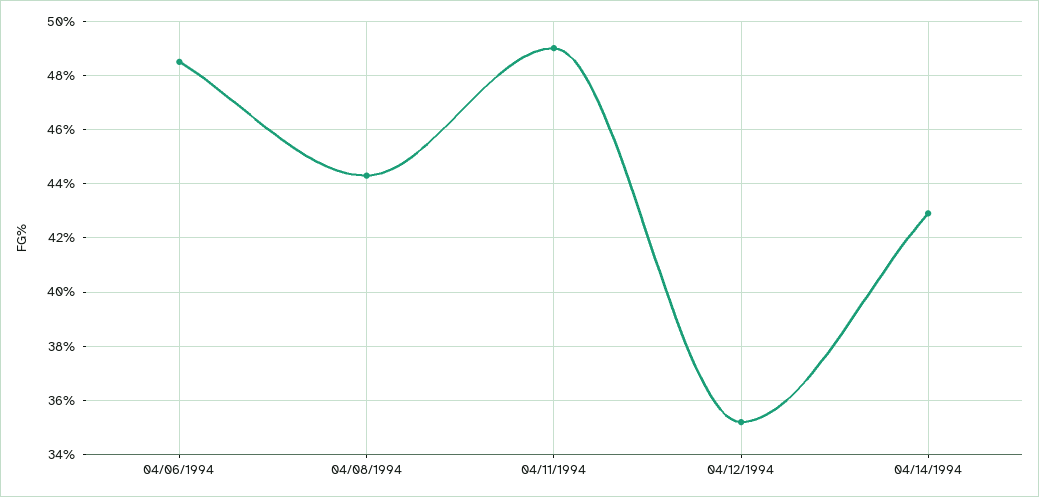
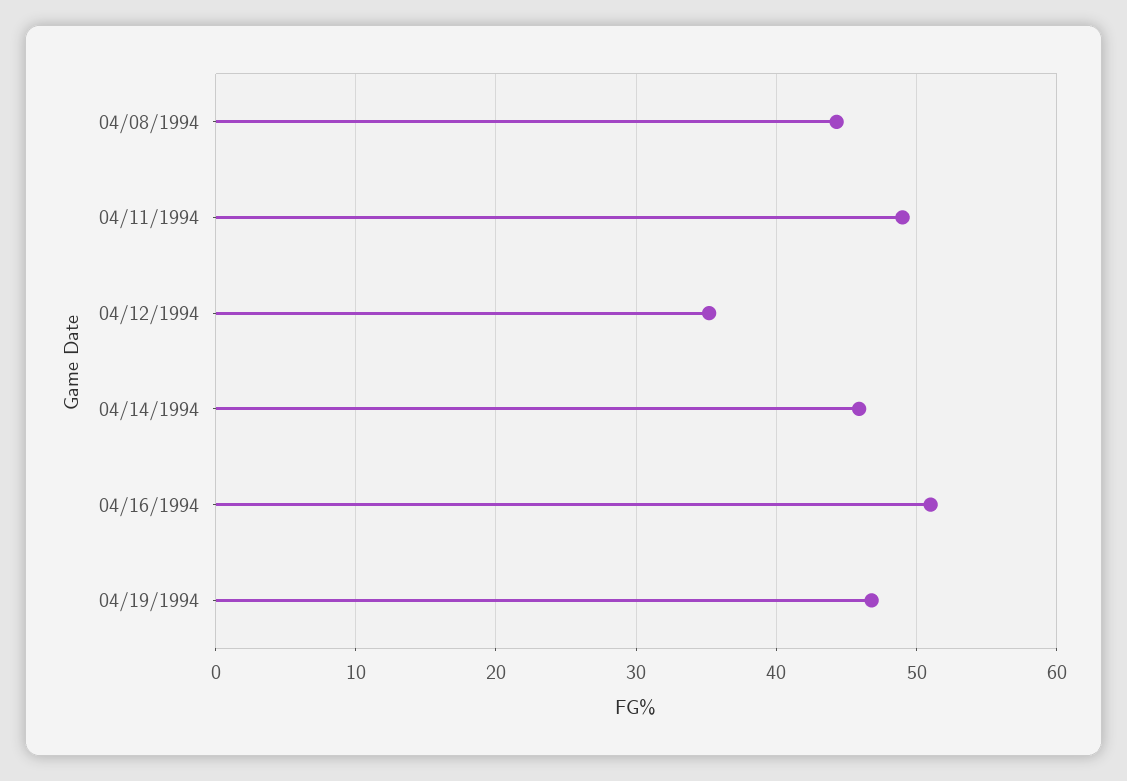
04/06/1994: 48.5 -> none
04/14/1994: 43 -> 46
04/16/1994: none -> 51
04/19/1994: none -> 47

